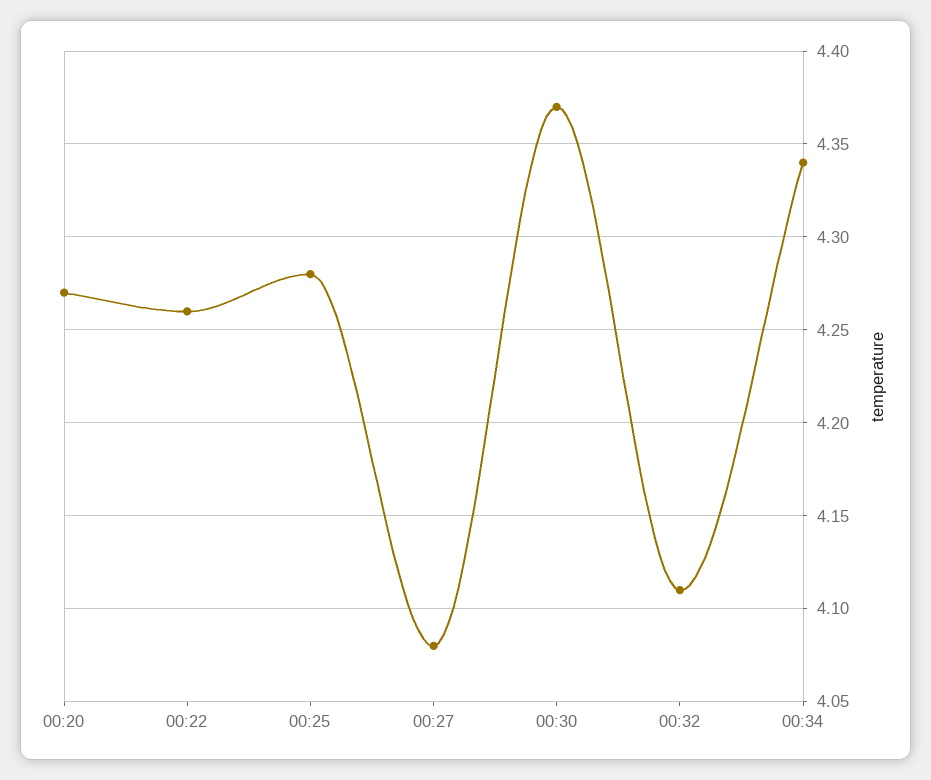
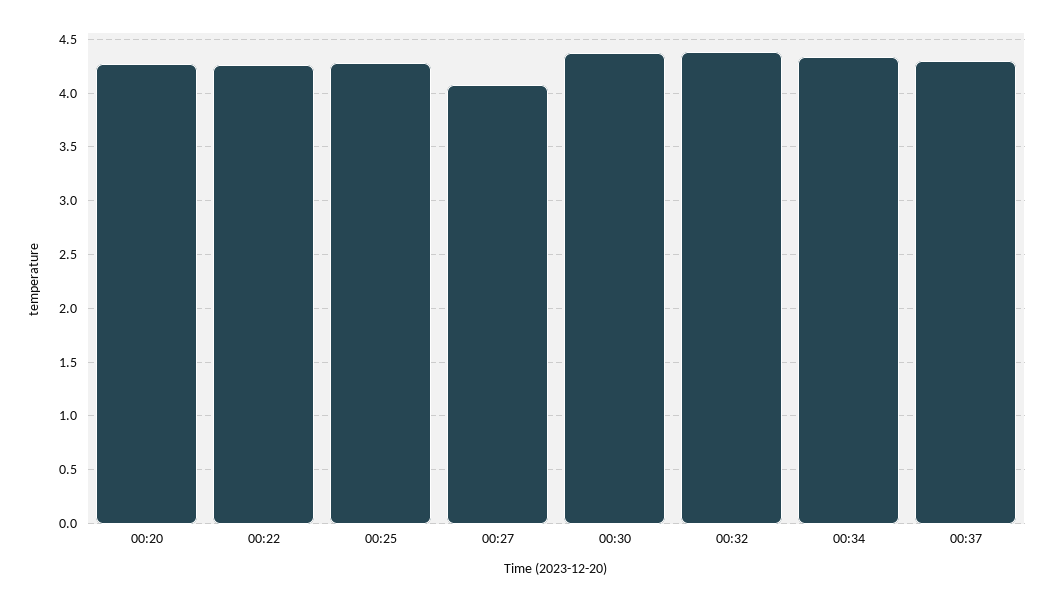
00:32: 4.11 -> 4.4
00:37: none -> 4.3

